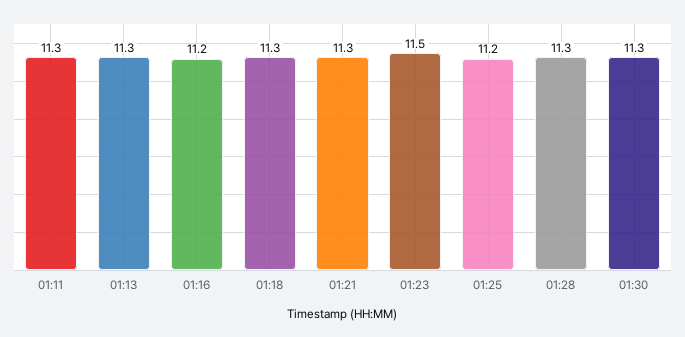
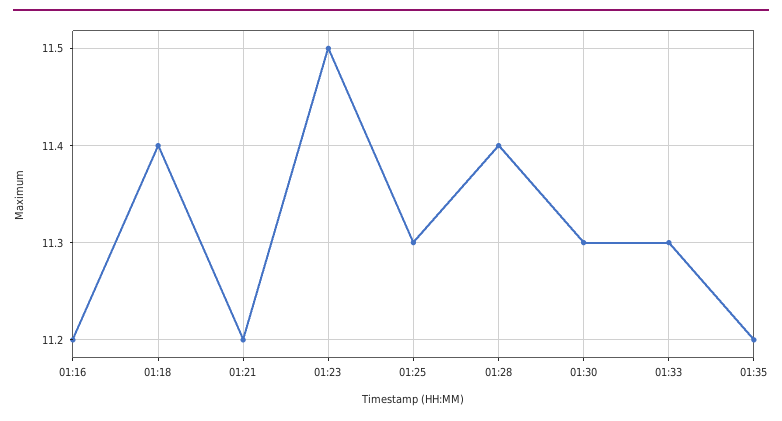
01:11: 11.3 -> none
01:13: 11.3 -> none
01:18: 11.3 -> 11.4
01:21: 11.3 -> 11.2
01:25: 11.2 -> 11.3
01:28: 11.3 -> 11.4
01:33: none -> 11.3
01:35: none -> 11.2

